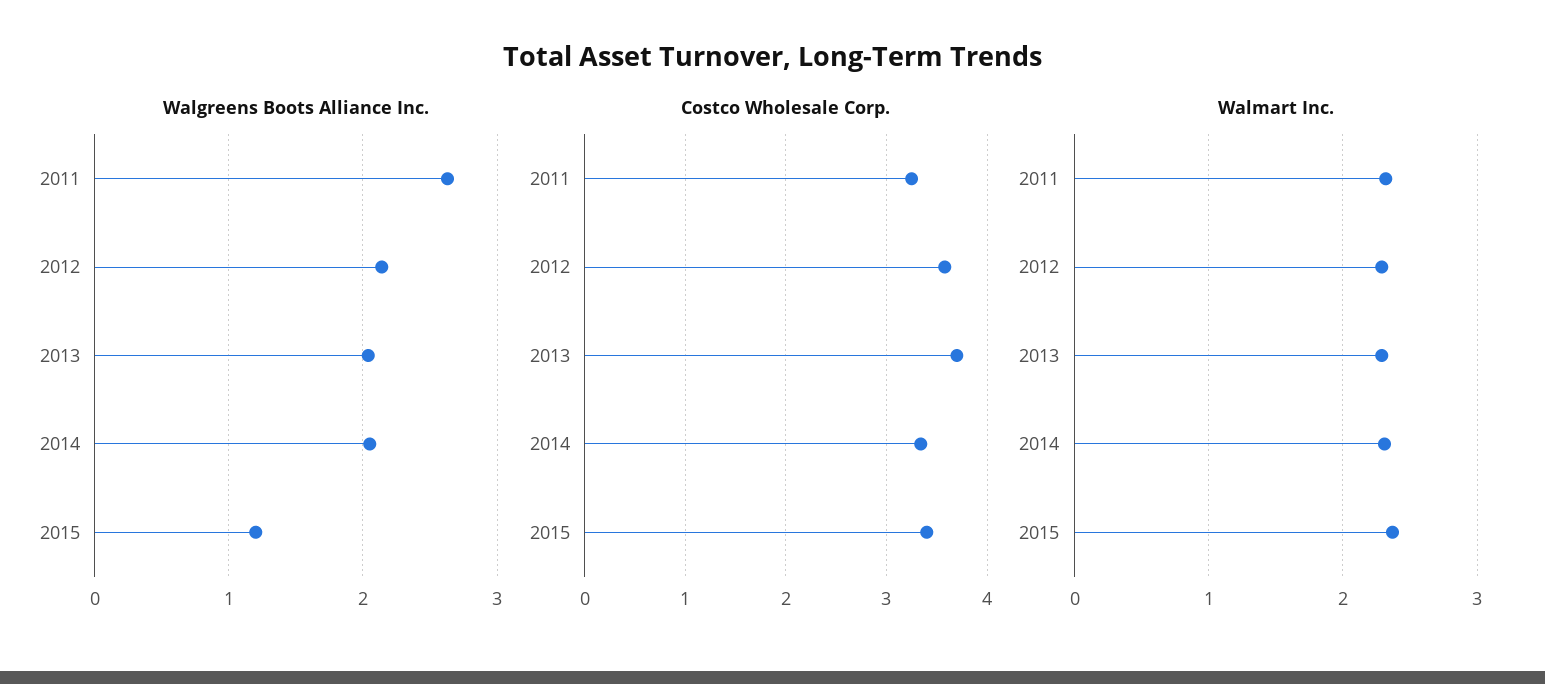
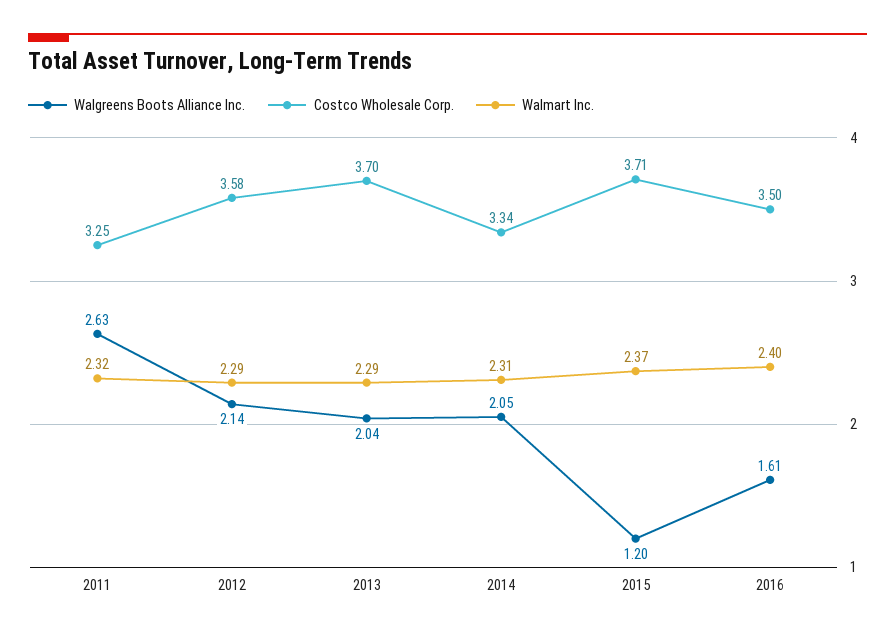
Costco Wholesale Corp., 2015: 3.4 -> 3.71
Walgreens Boots Alliance Inc., 2016: none -> 1.61
Costco Wholesale Corp., 2016: none -> 3.5
Walmart Inc., 2016: none -> 2.4

